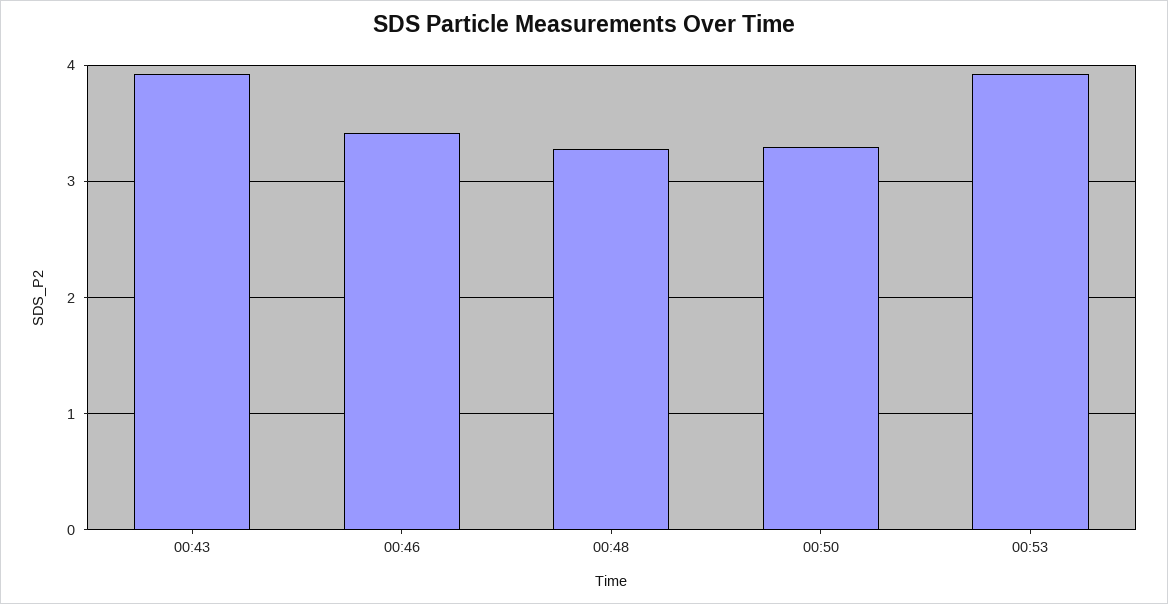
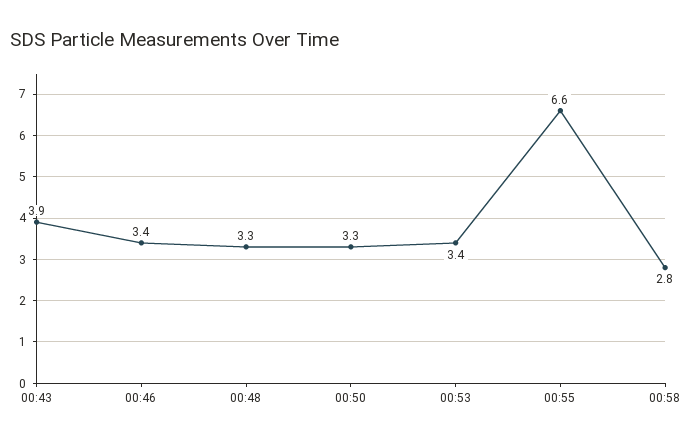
00:53: 3.9 -> 3.4
00:55: none -> 6.6
00:58: none -> 2.8

